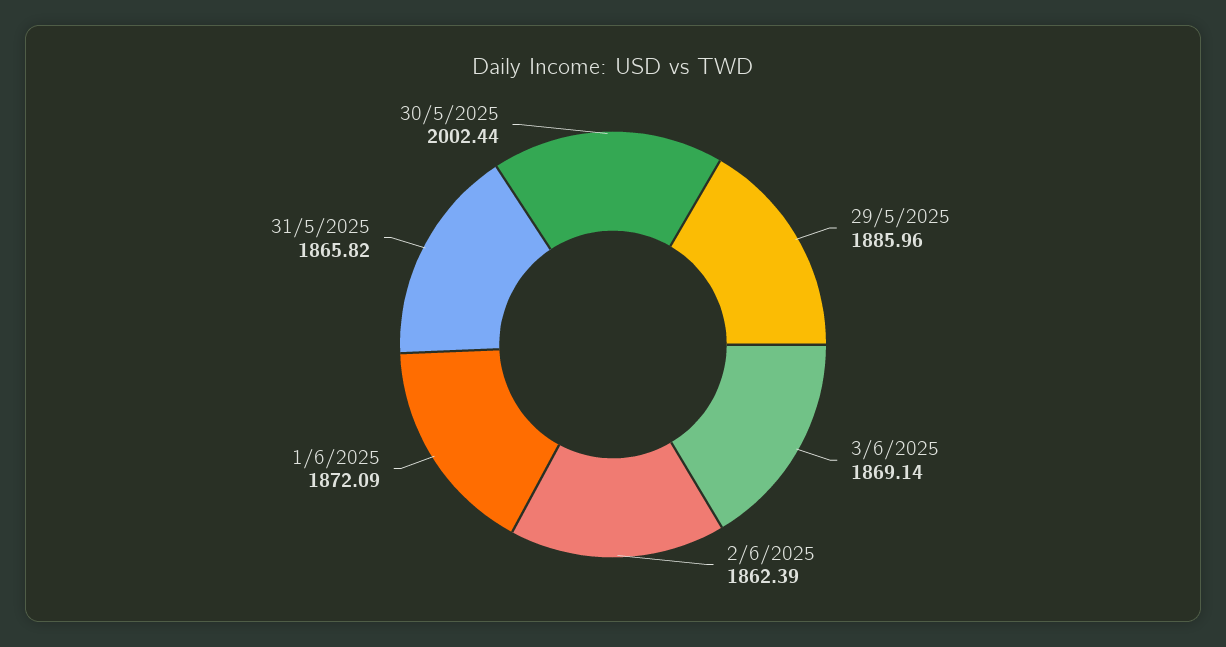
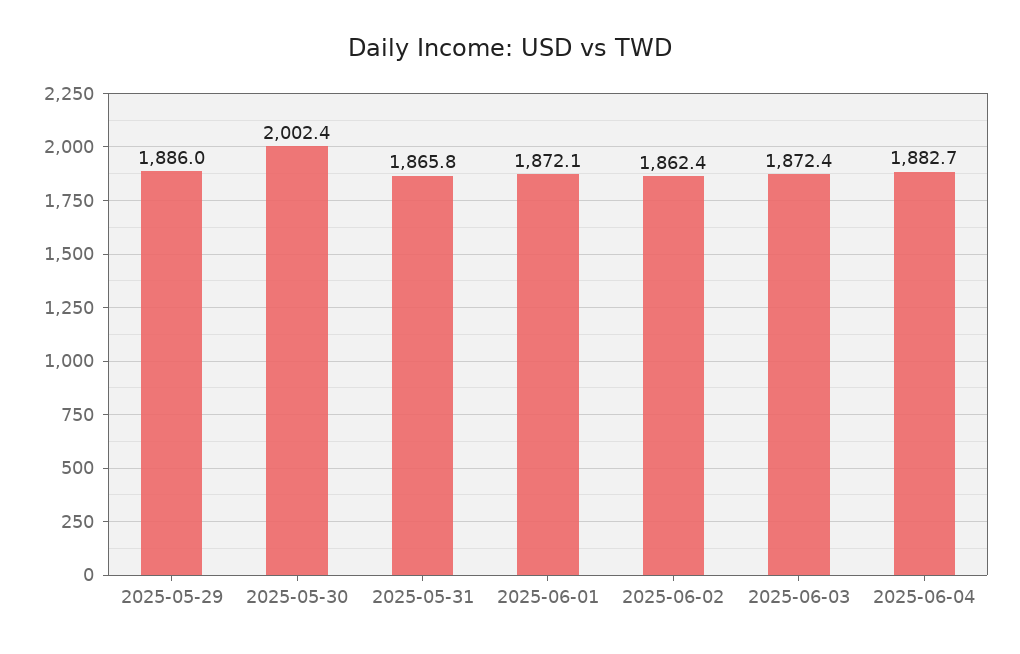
3/6/2025: 1869.14 -> 1872.4
2025-06-04: none -> 1882.7

